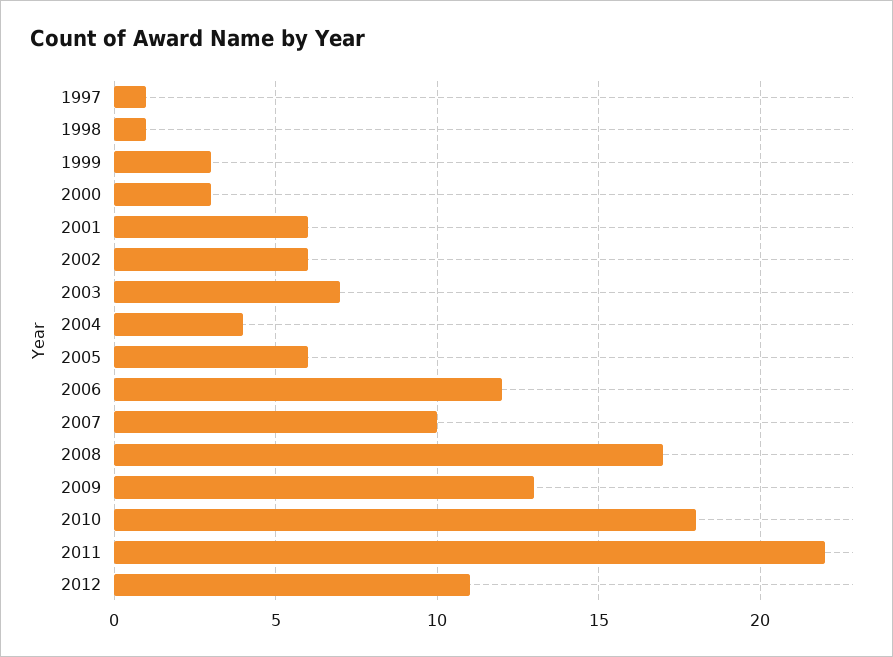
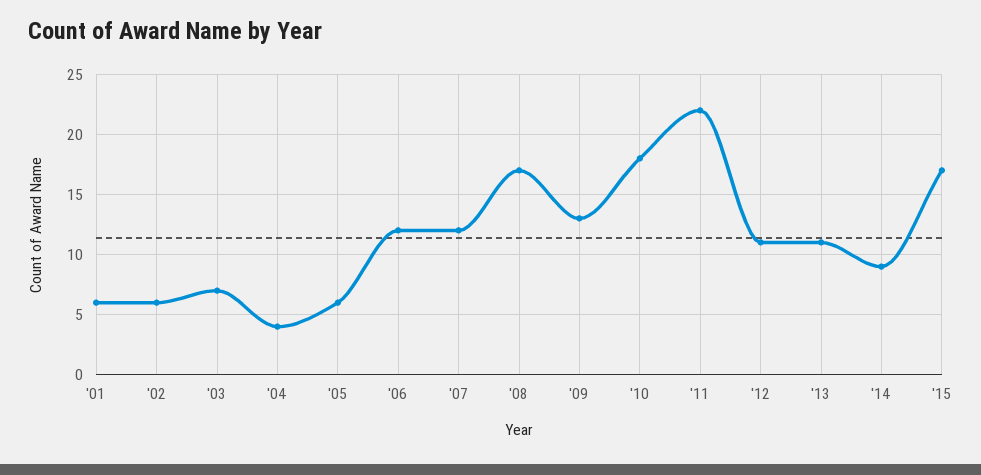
1997: 1 -> none
1998: 1 -> none
1999: 3 -> none
2000: 3 -> none
2007: 10 -> 12
'13: none -> 11
'14: none -> 9
'15: none -> 17

